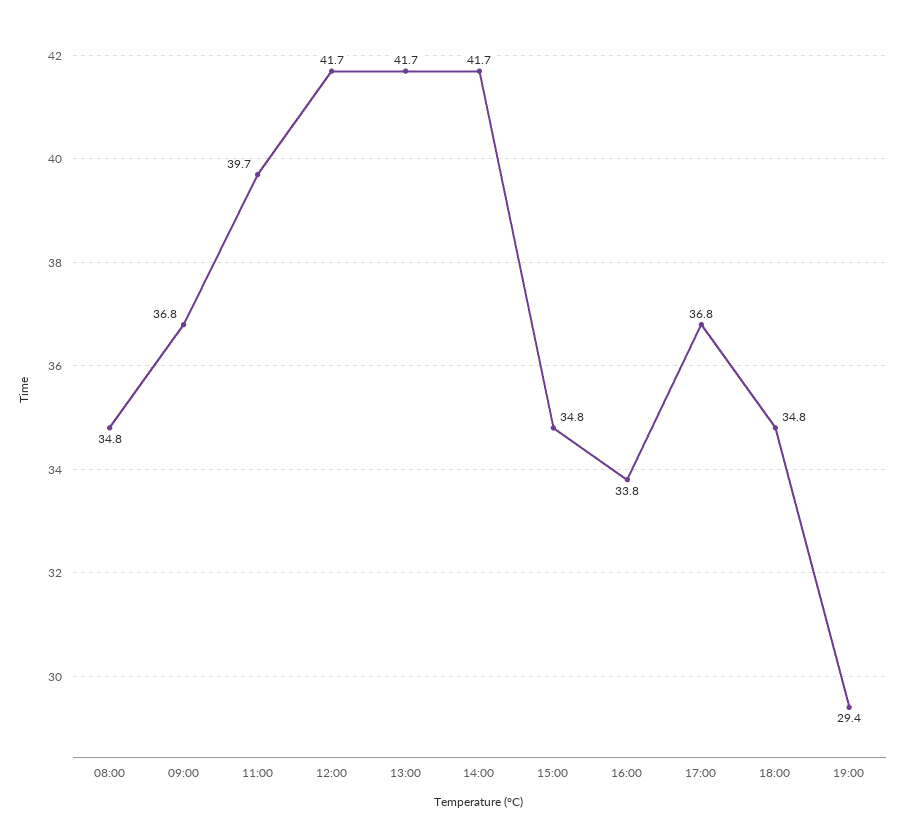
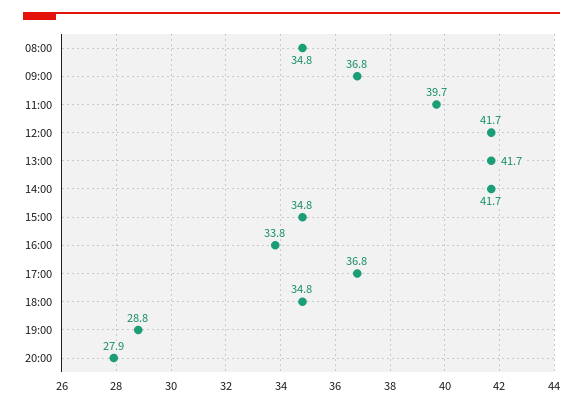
19:00: 29.4 -> 28.8
20:00: none -> 27.9

